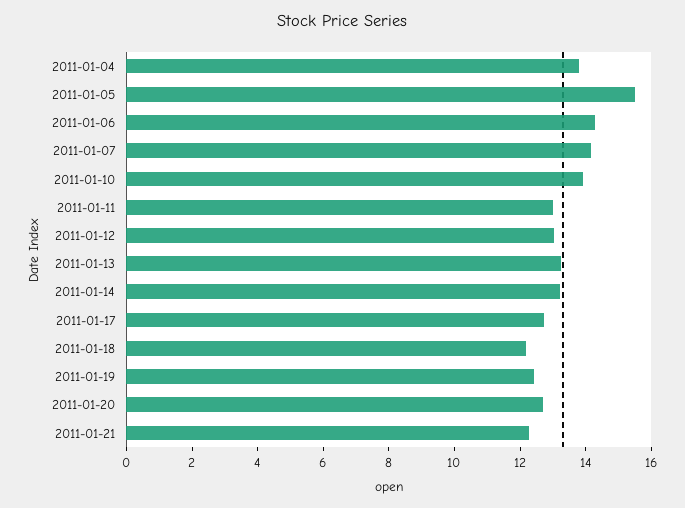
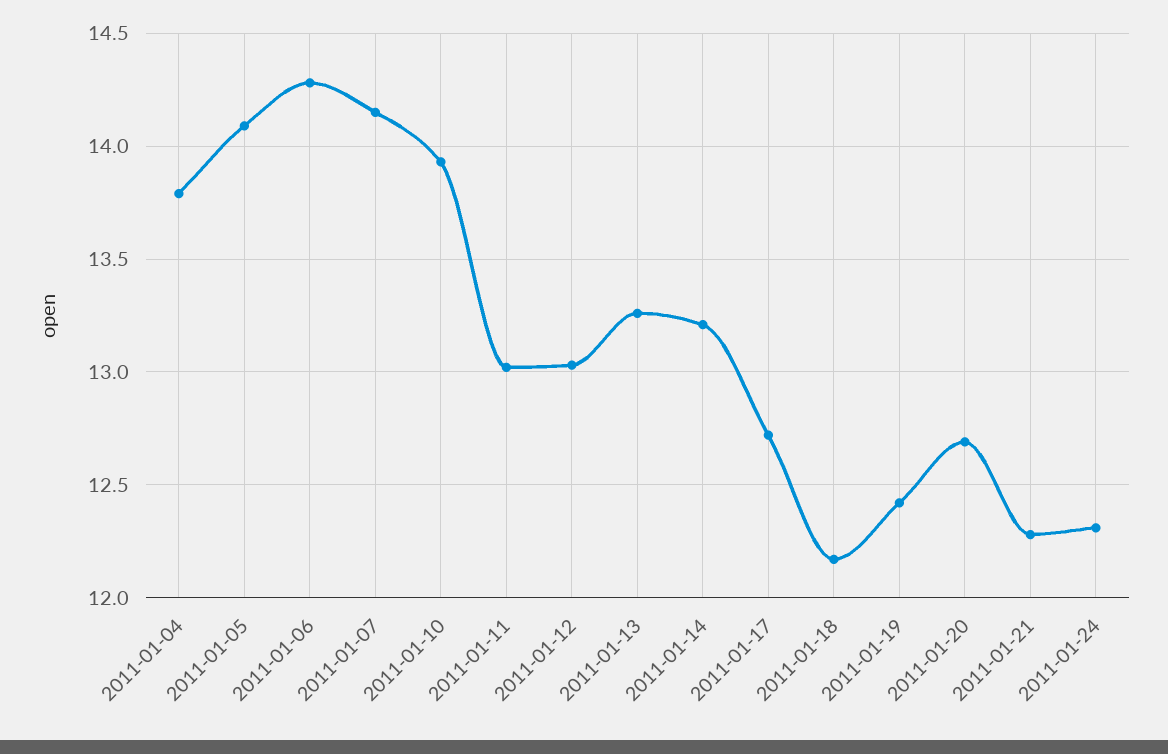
2011-01-05: 15.5 -> 14.1
2011-01-24: none -> 12.3

